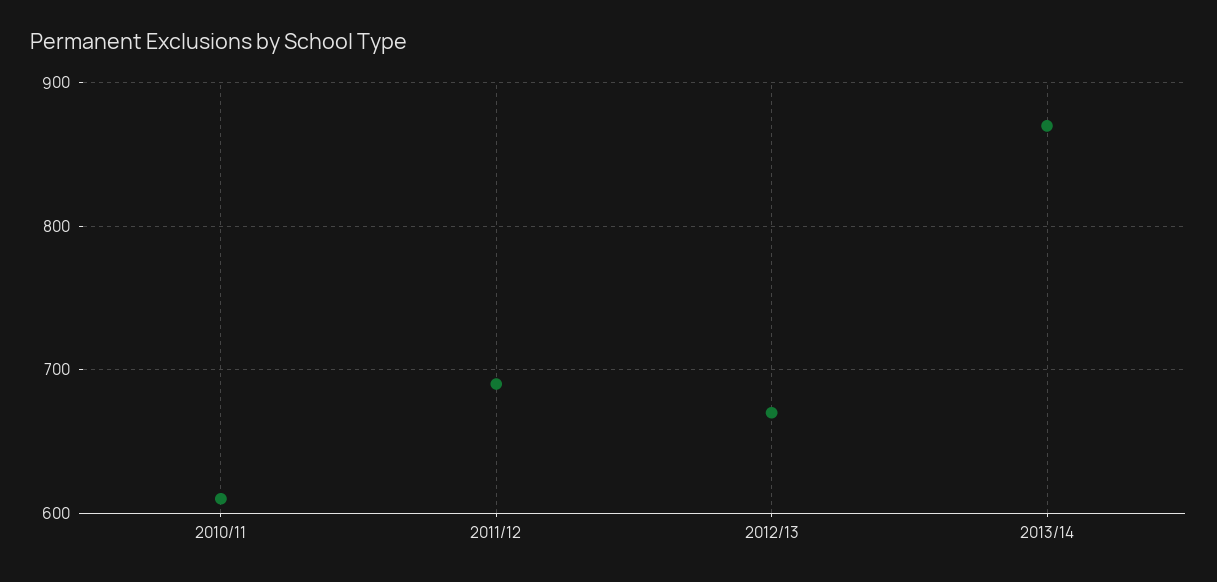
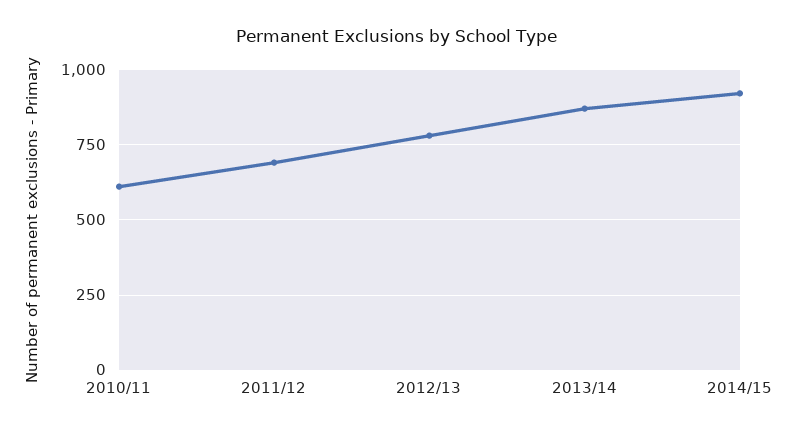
2012/13: 670 -> 775
2014/15: none -> 925

